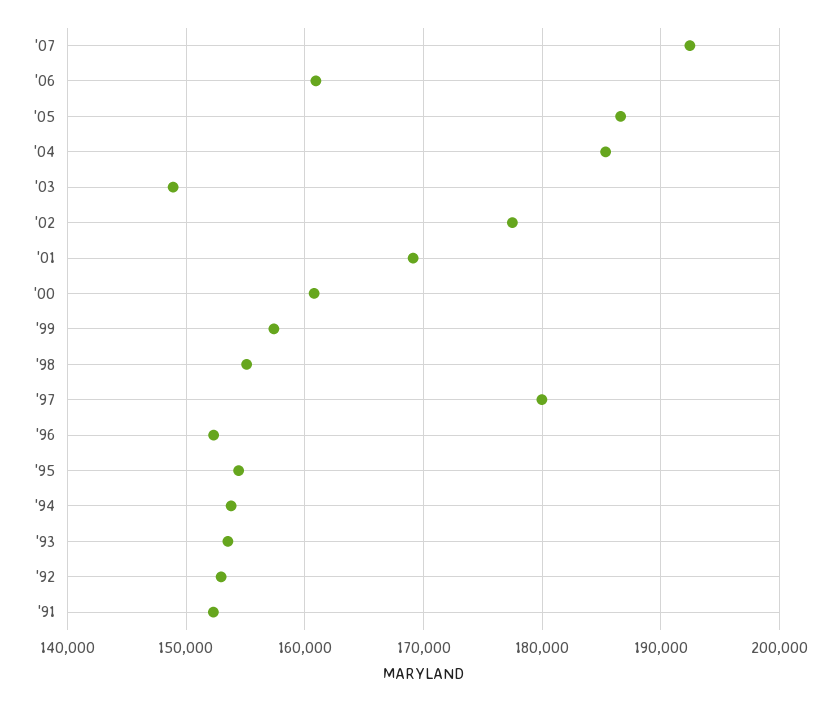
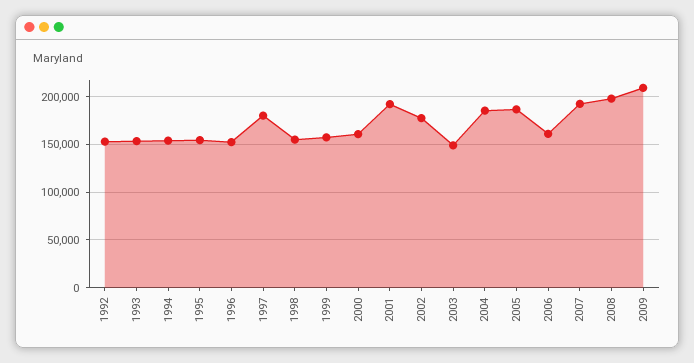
'01: 169000 -> 190000
'91: 152000 -> none
2008: none -> 200000
2009: none -> 210000

